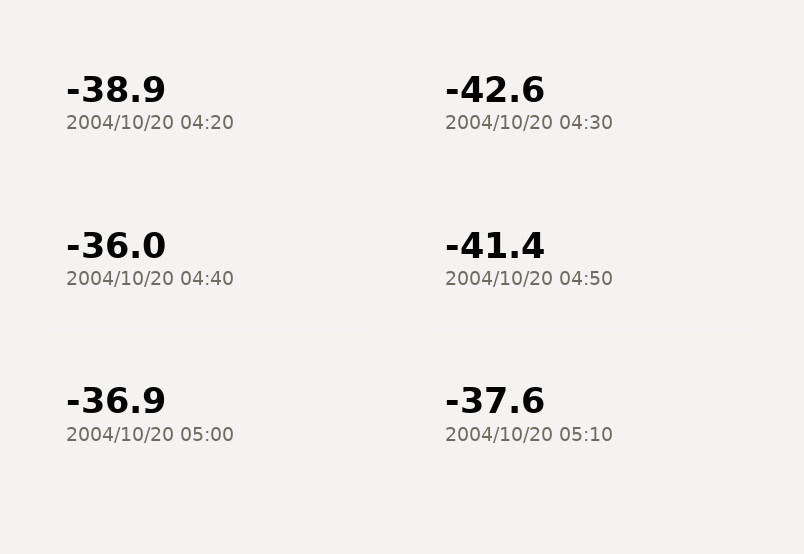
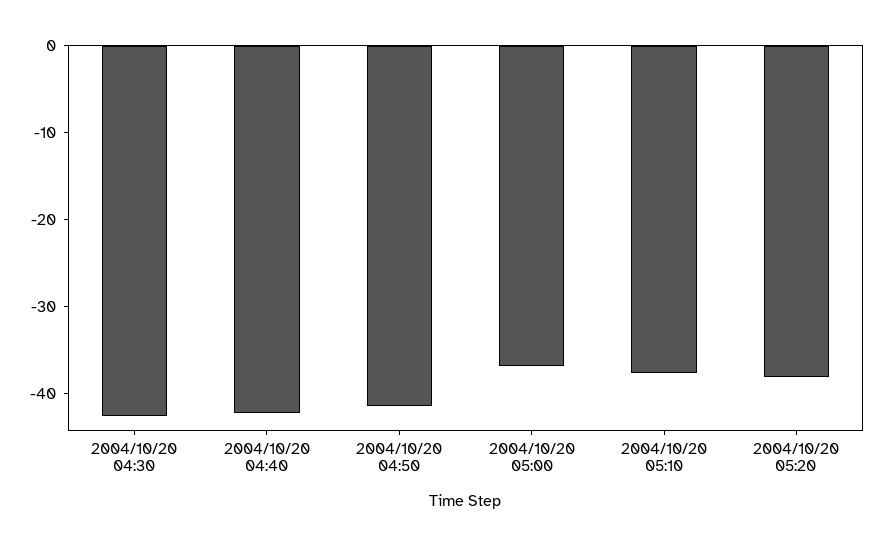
2004/10/20 04:20: -38.9 -> none
2004/10/20 04:40: -36 -> -42
2004/10/20 05:20: none -> -38

